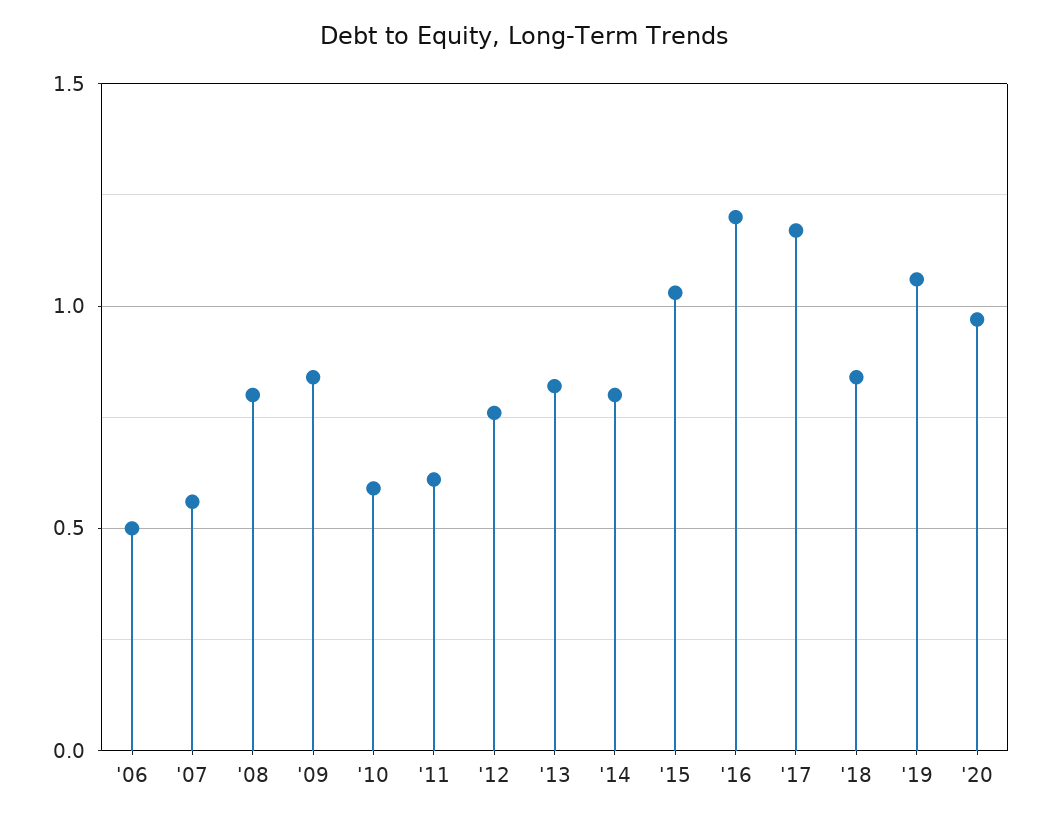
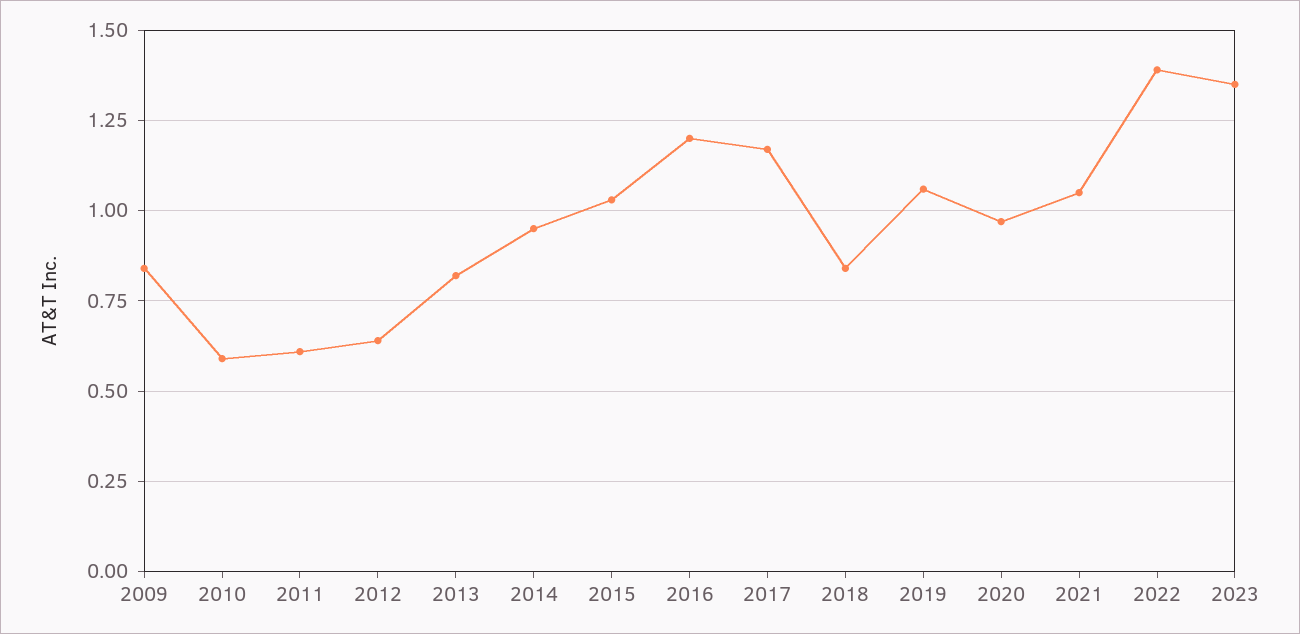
'06: 0.5 -> none
'07: 0.55 -> none
'08: 0.8 -> none
'12: 0.75 -> 0.65
'14: 0.8 -> 0.95
2021: none -> 1.05
2022: none -> 1.4
2023: none -> 1.35

